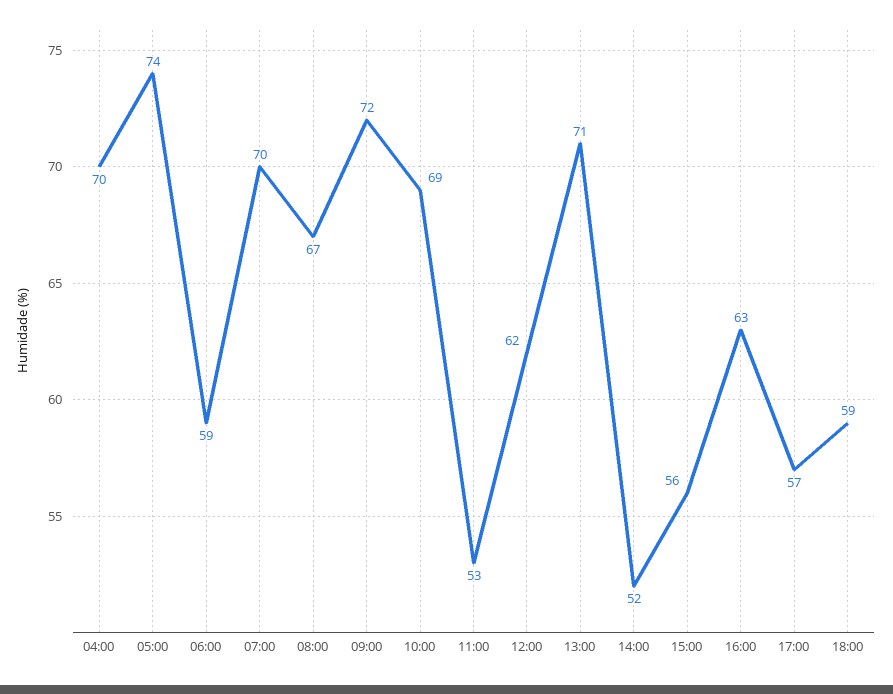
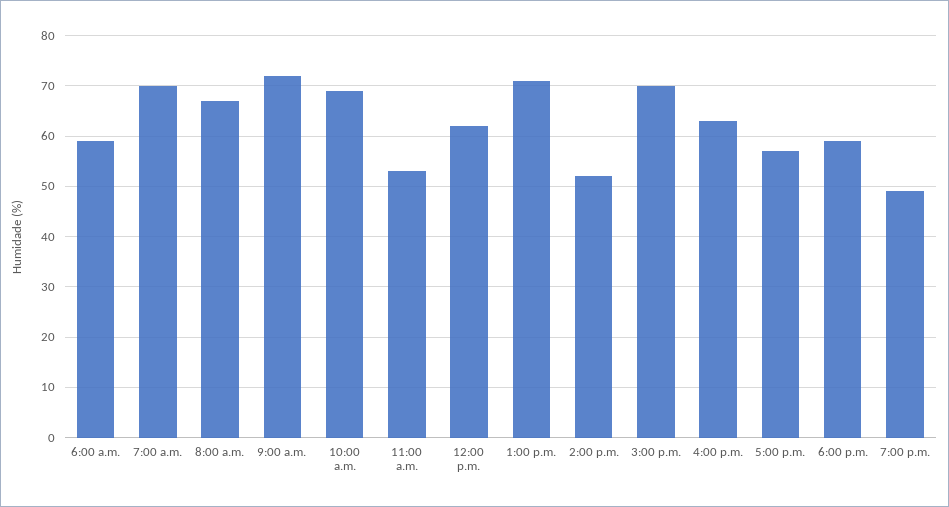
04:00: 70 -> none
05:00: 74 -> none
15:00: 56 -> 70
7:00 p.m.: none -> 50

